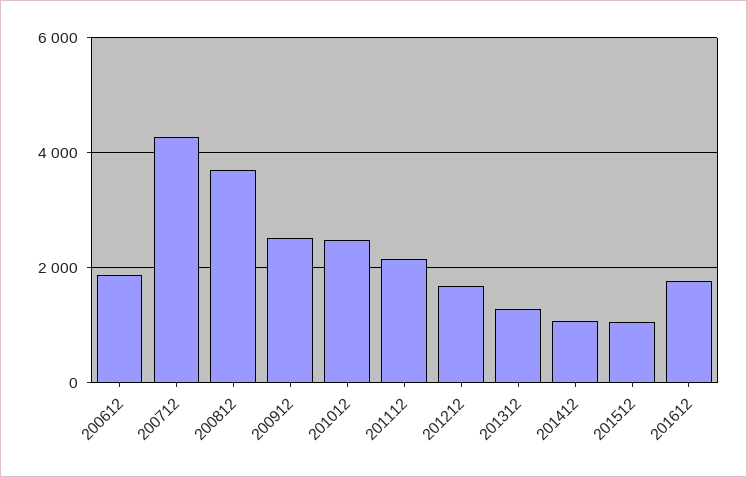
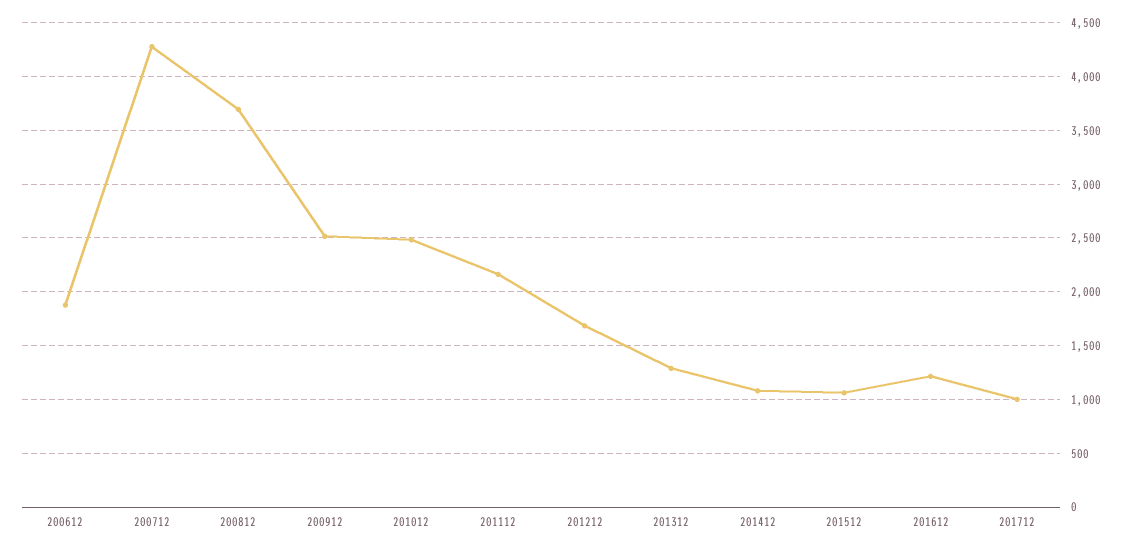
201612: 1800 -> 1200
201712: none -> 1000

